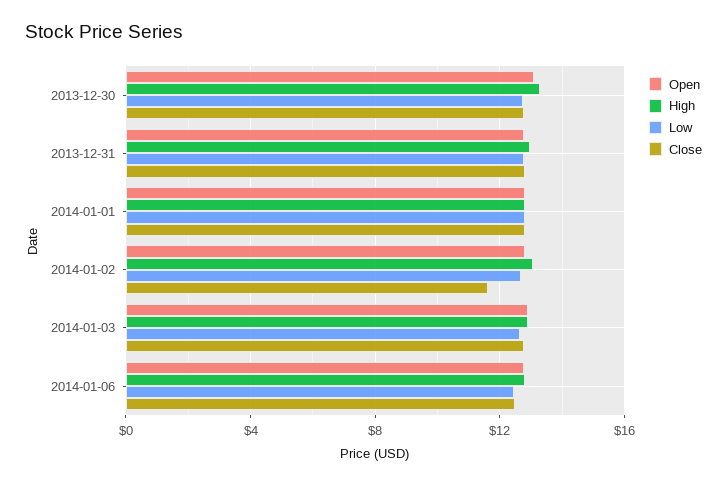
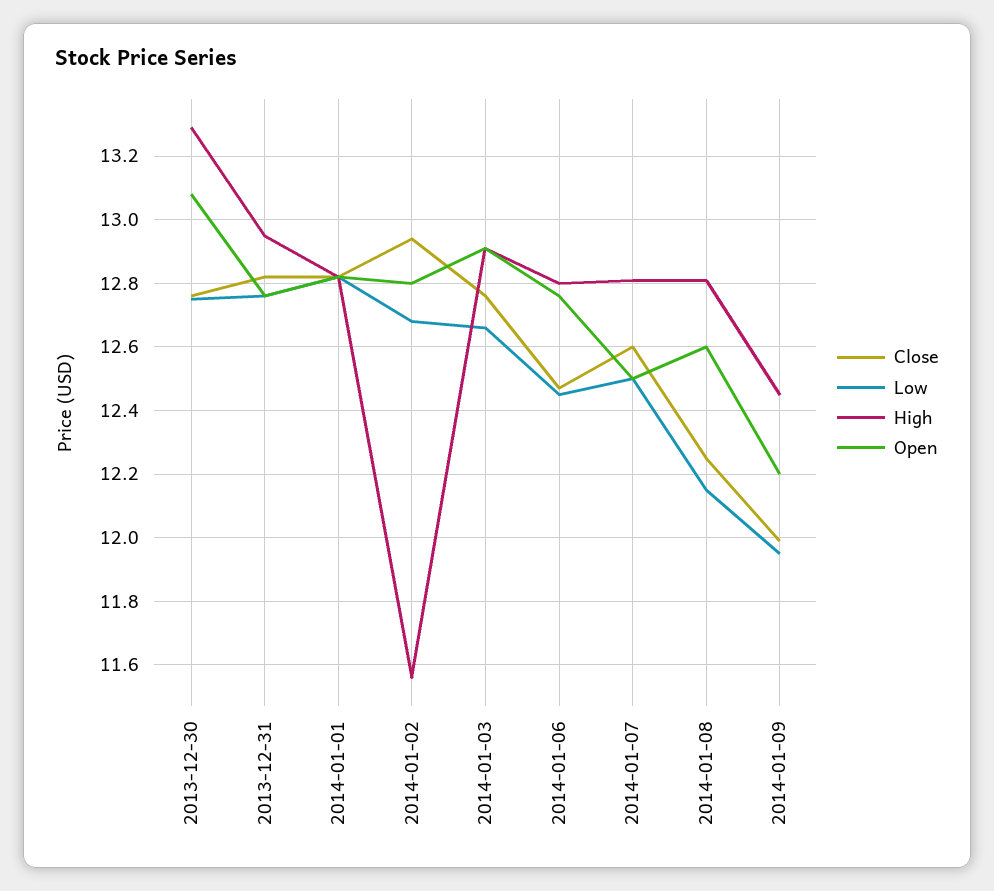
High, 2014-01-02: 13 -> 11.55
Close, 2014-01-02: 11.5 -> 12.95
Close, 2014-01-07: none -> 12.6
Low, 2014-01-07: none -> 12.5
High, 2014-01-07: none -> 12.8
Open, 2014-01-07: none -> 12.5
Close, 2014-01-08: none -> 12.25
Low, 2014-01-08: none -> 12.15
High, 2014-01-08: none -> 12.8
Open, 2014-01-08: none -> 12.6
Close, 2014-01-09: none -> 12
Low, 2014-01-09: none -> 11.95
High, 2014-01-09: none -> 12.45
Open, 2014-01-09: none -> 12.2

